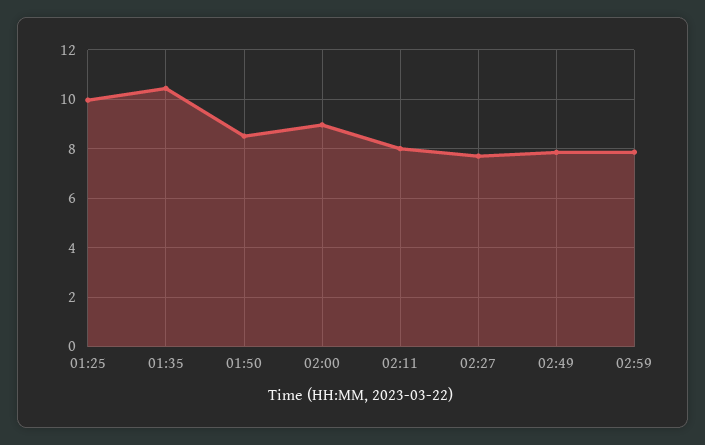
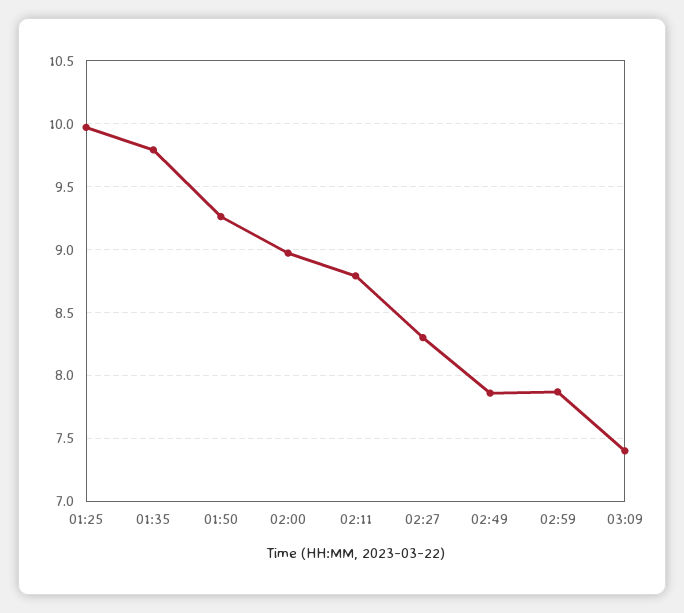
01:35: 10.5 -> 9.8
01:50: 8.5 -> 9.25
02:11: 8 -> 8.8
02:27: 7.75 -> 8.3
03:09: none -> 7.4

